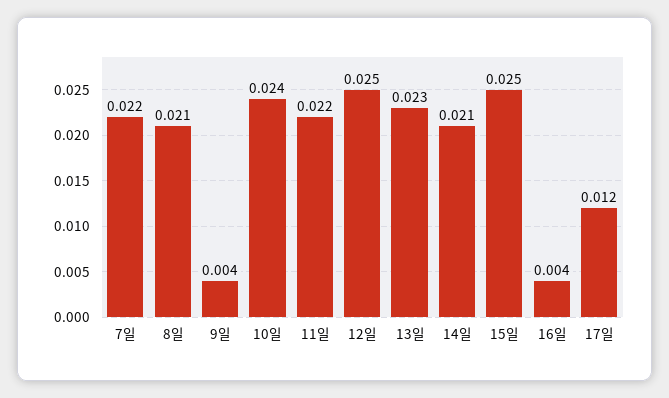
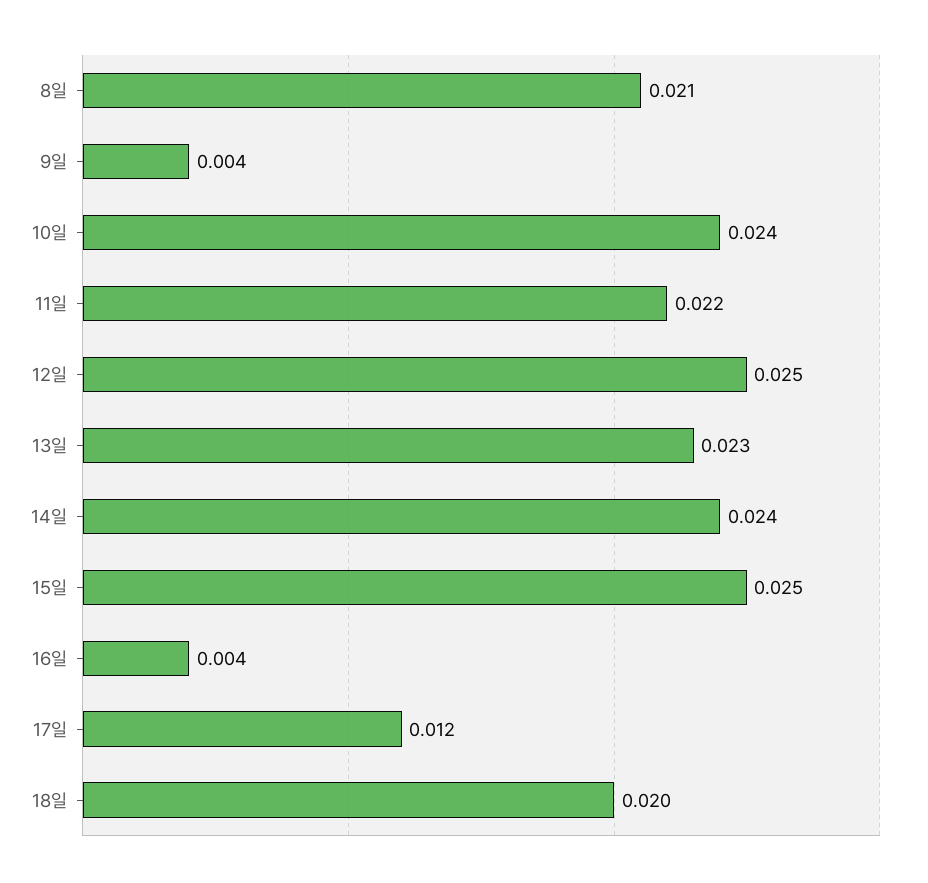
7일: 0.022 -> none
14일: 0.021 -> 0.024
18일: none -> 0.02

